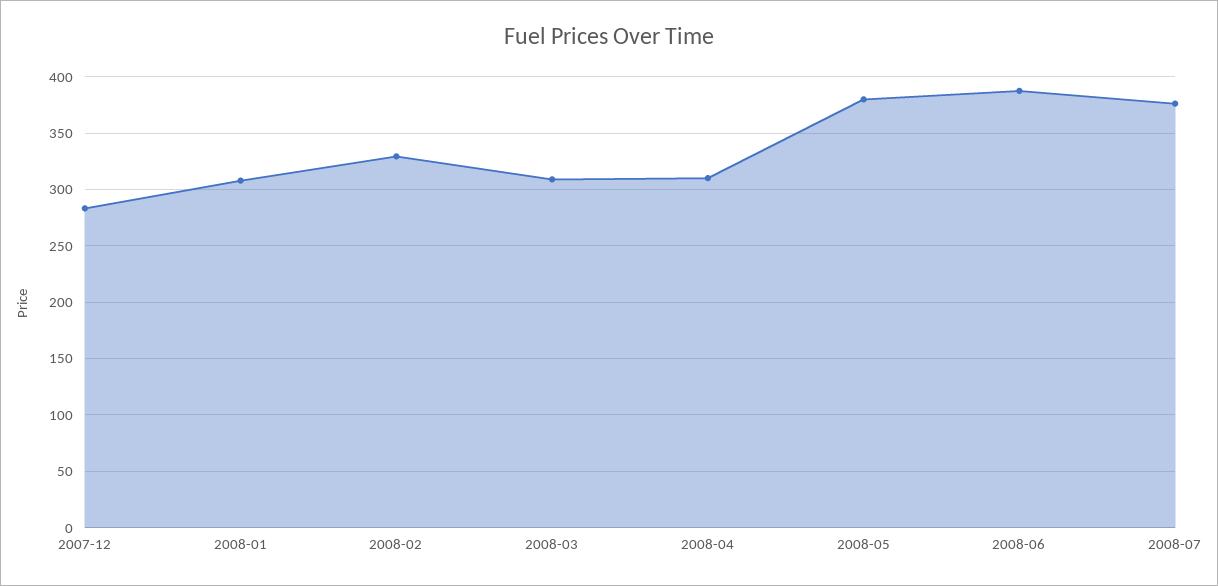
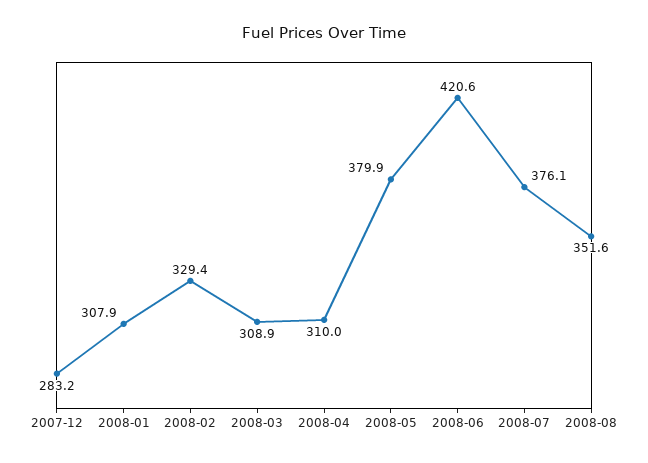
2008-06: 390 -> 420.6
2008-08: none -> 351.6

